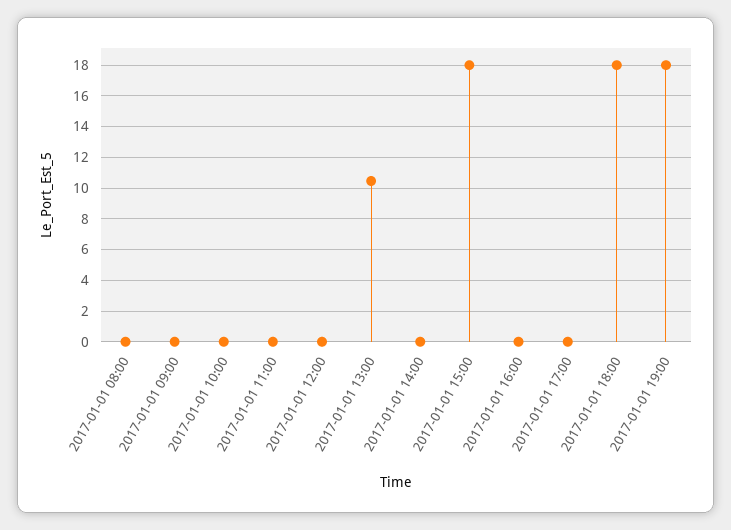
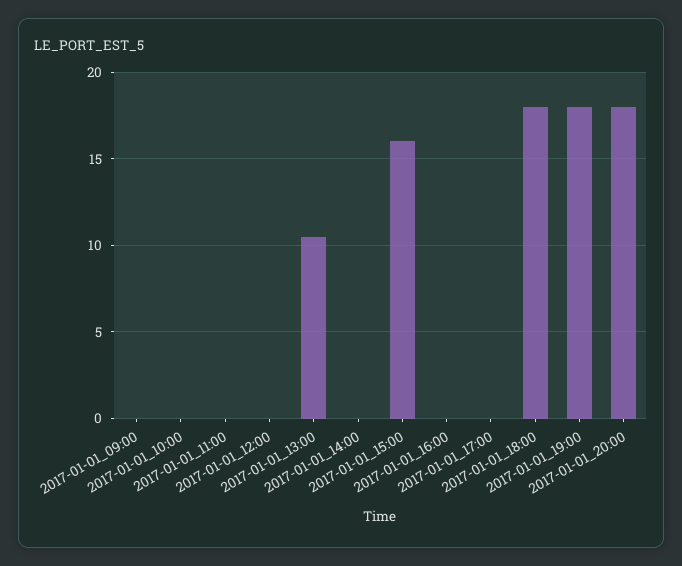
2017-01-01 08:00: 0 -> none
2017-01-01 15:00: 18 -> 16
2017-01-01_20:00: none -> 18

